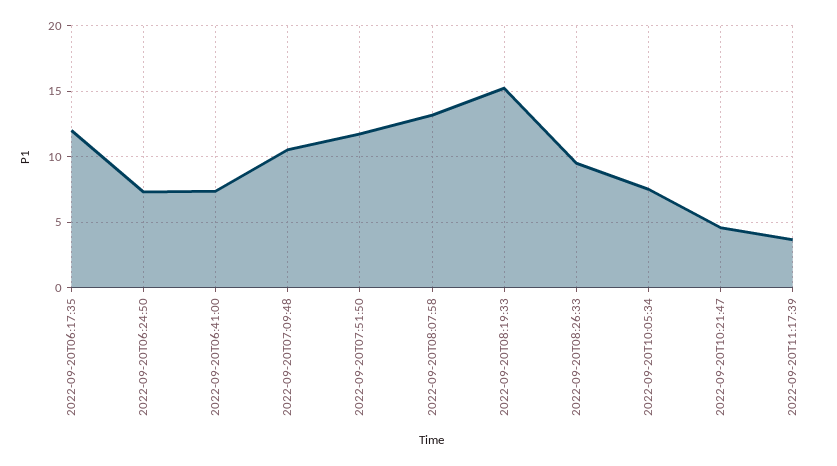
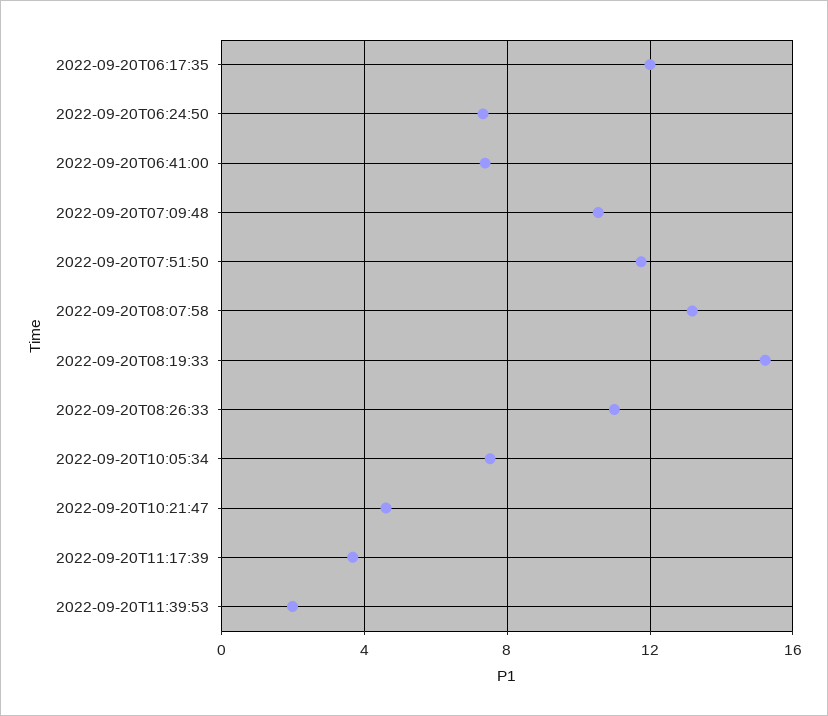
2022-09-20T08:26:33: 9.5 -> 11
2022-09-20T11:39:53: none -> 2

